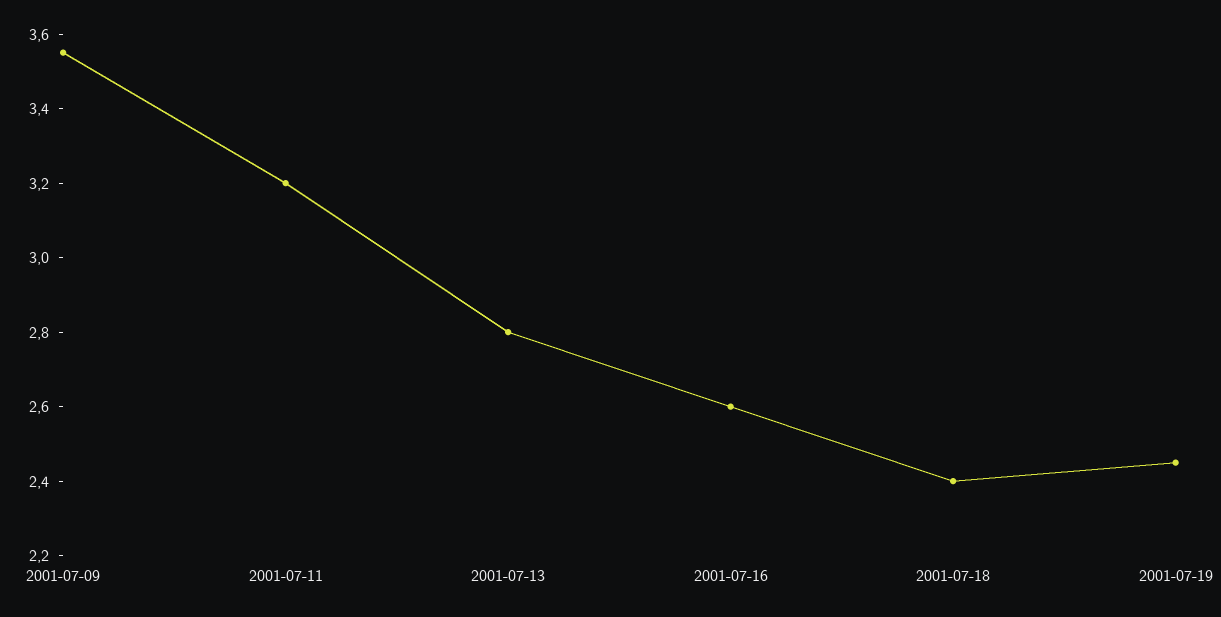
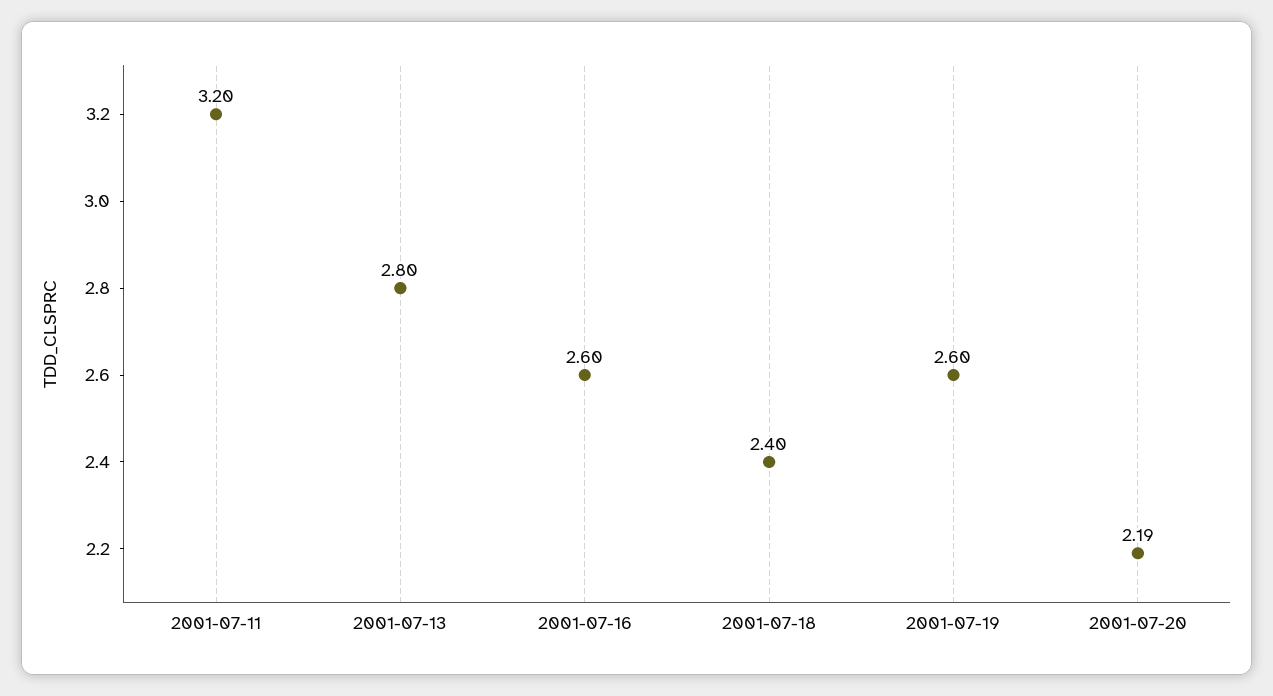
2001-07-09: 3.55 -> none
2001-07-19: 2.45 -> 2.6
2001-07-20: none -> 2.19

